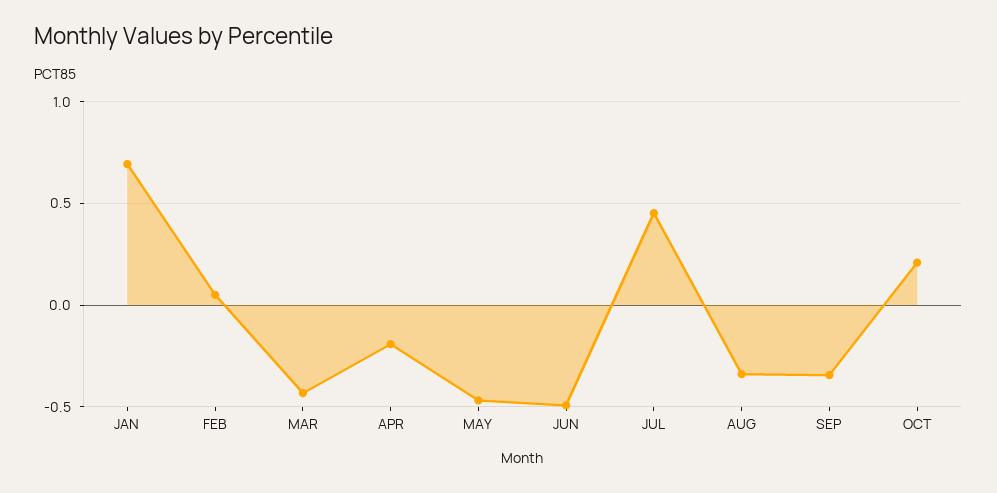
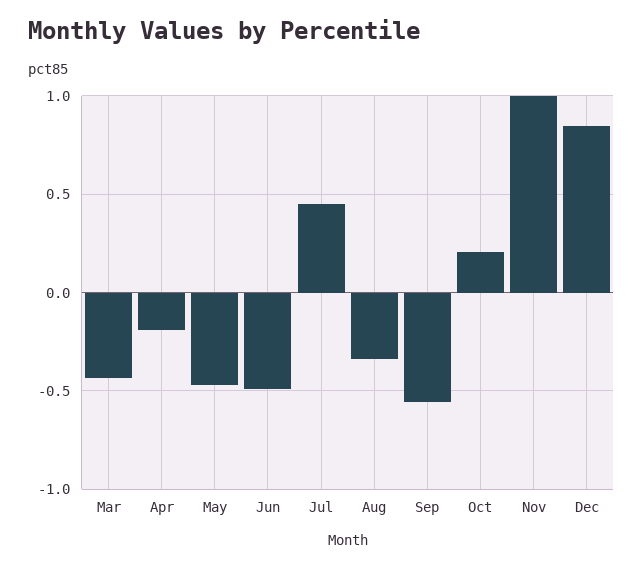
JAN: 0.7 -> none
FEB: 0.05 -> none
SEP: -0.35 -> -0.55
Nov: none -> 1
Dec: none -> 0.85

